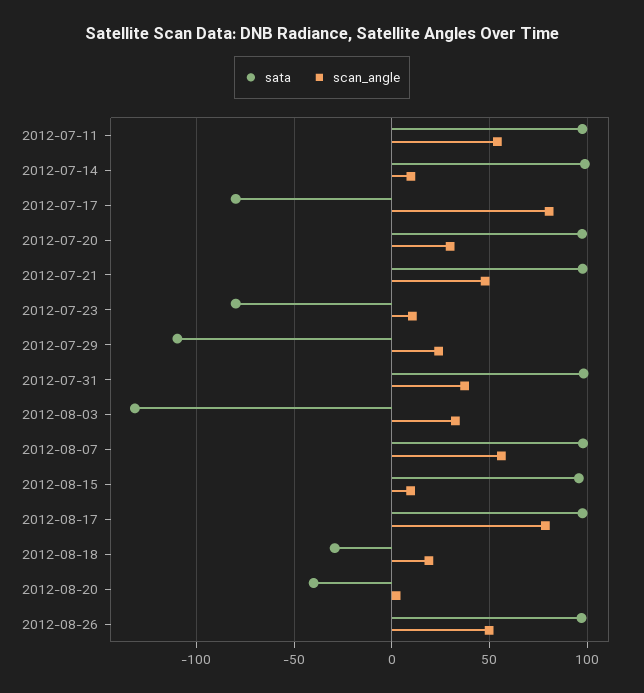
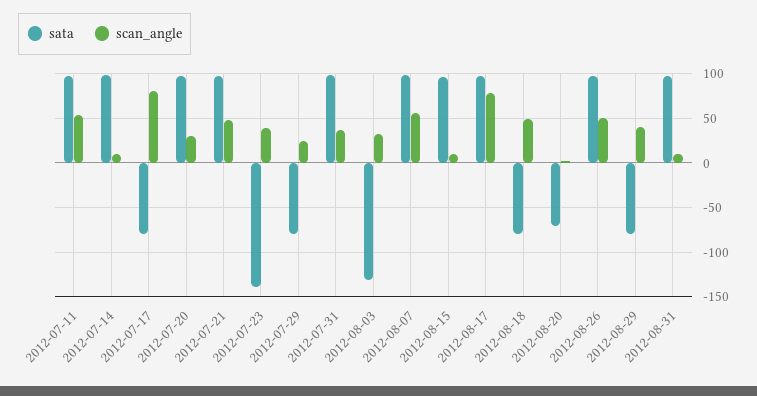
sata, 2012-07-23: -80 -> -140
scan_angle, 2012-07-23: 10 -> 40
sata, 2012-07-29: -110 -> -80
sata, 2012-08-18: -30 -> -80
scan_angle, 2012-08-18: 20 -> 50
sata, 2012-08-20: -40 -> -70
sata, 2012-08-29: none -> -80
scan_angle, 2012-08-29: none -> 40
sata, 2012-08-31: none -> 100
scan_angle, 2012-08-31: none -> 10

